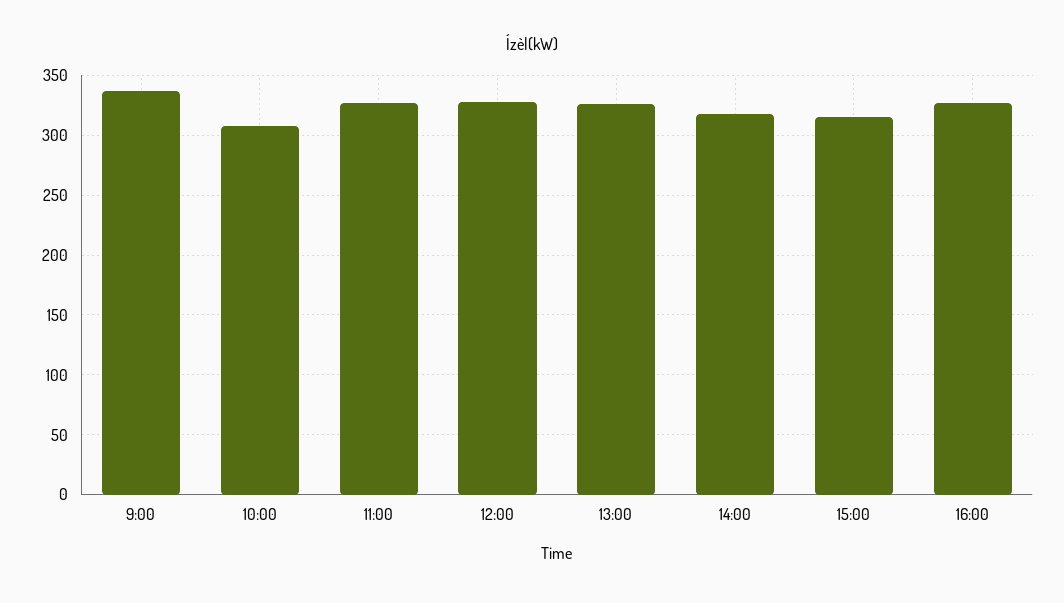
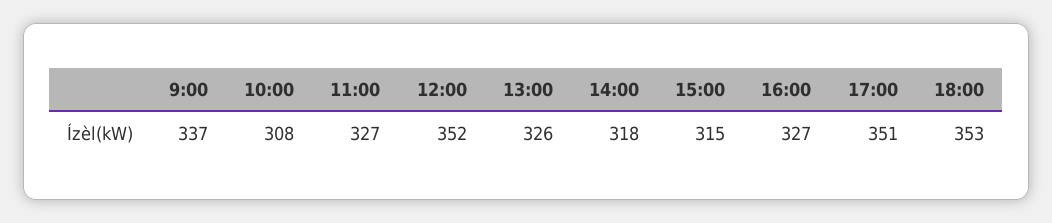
12:00: 330 -> 352
17:00: none -> 351
18:00: none -> 353

